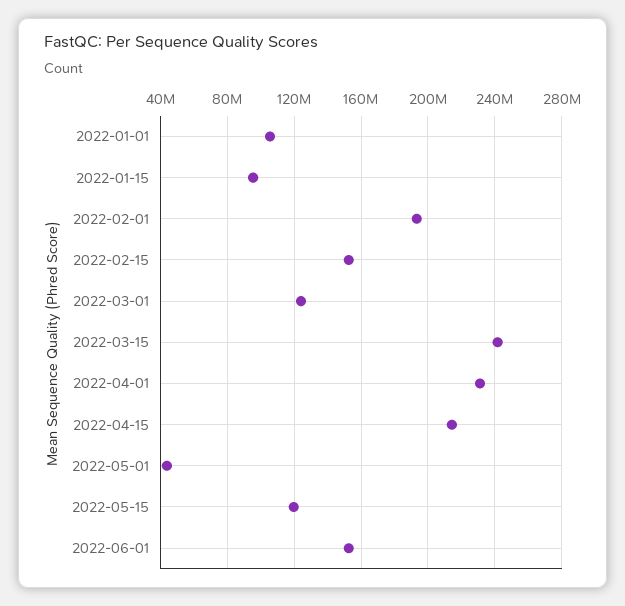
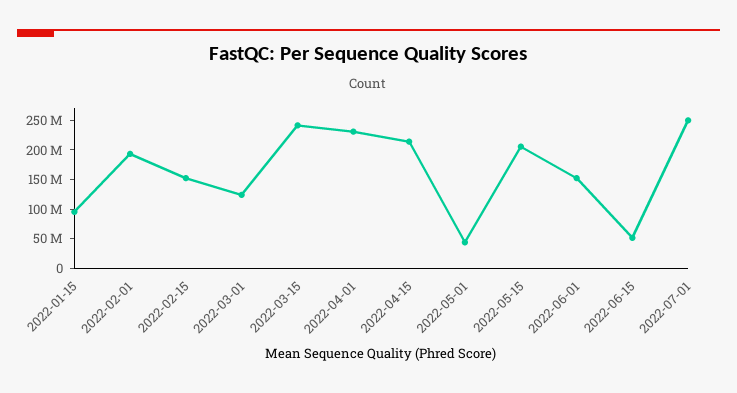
2022-01-01: 105000000 -> none
2022-05-15: 120000000 -> 200000000
2022-06-15: none -> 50000000
2022-07-01: none -> 250000000

